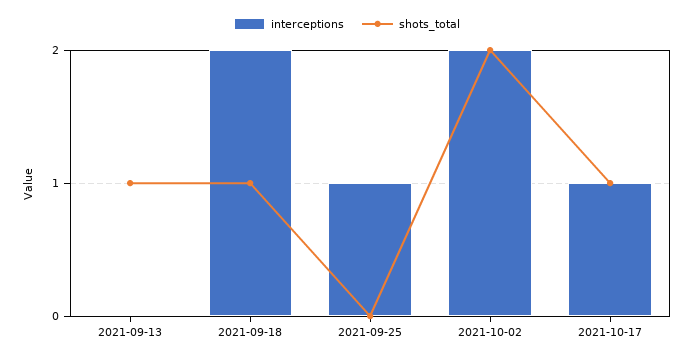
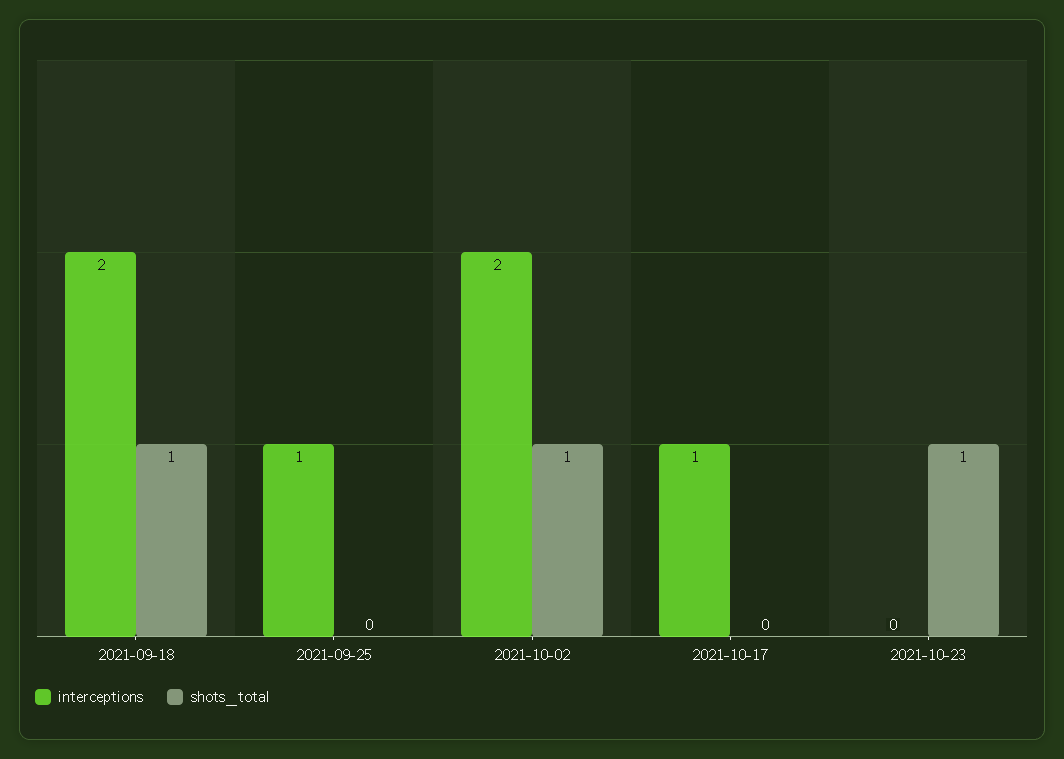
interceptions, 2021-09-13: 0 -> none
shots_total, 2021-09-13: 1 -> none
shots_total, 2021-10-02: 2 -> 1
shots_total, 2021-10-17: 1 -> 0
interceptions, 2021-10-23: none -> 0
shots_total, 2021-10-23: none -> 1

